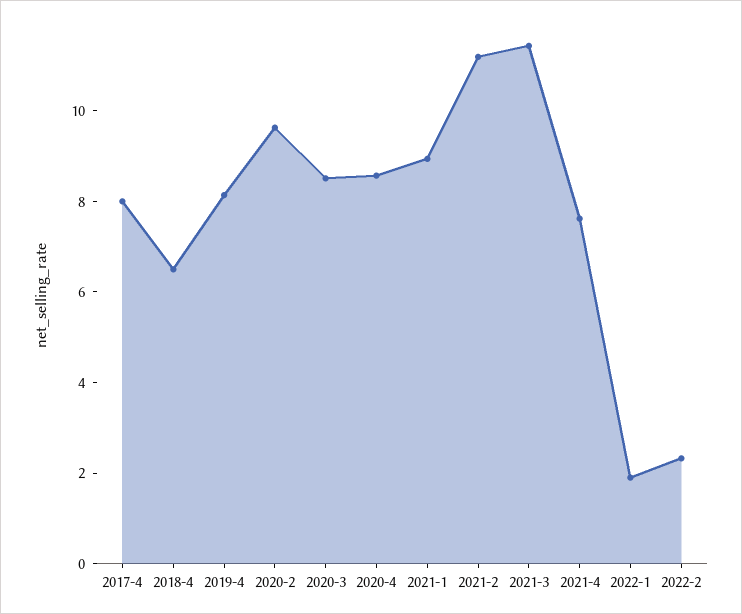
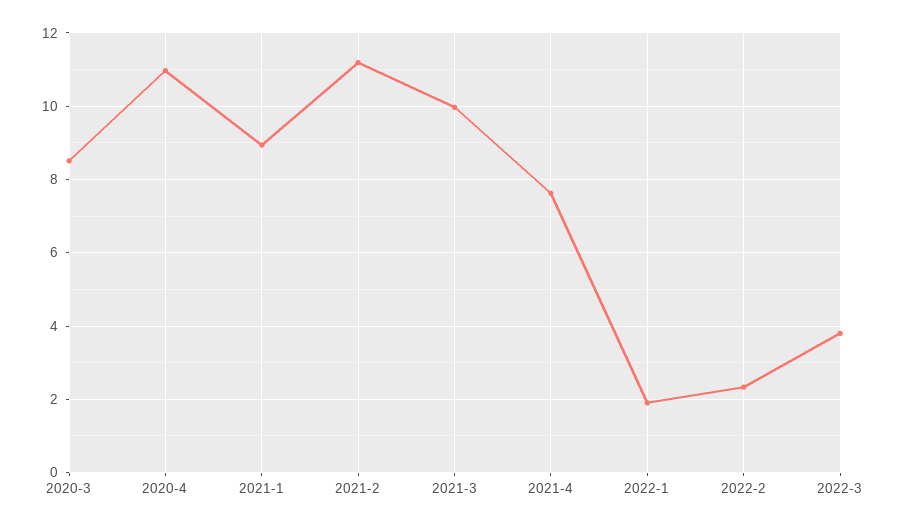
2017-4: 8 -> none
2018-4: 6.5 -> none
2019-4: 8 -> none
2020-2: 9.5 -> none
2020-4: 8.5 -> 11
2021-3: 11.5 -> 10
2022-3: none -> 3.8

